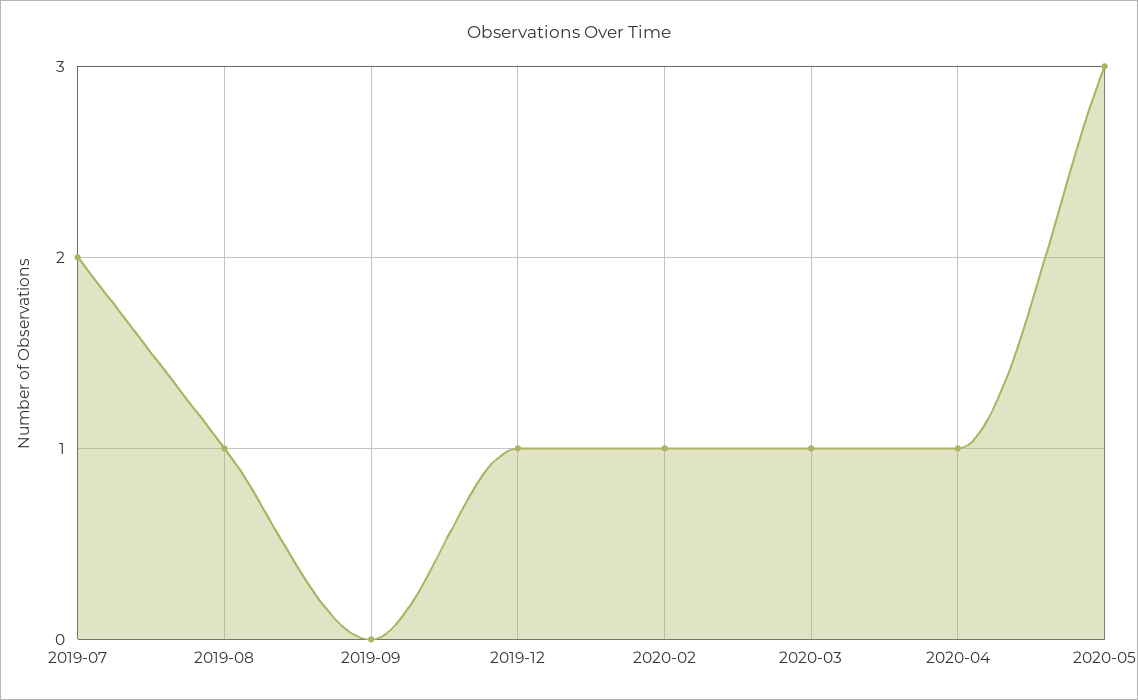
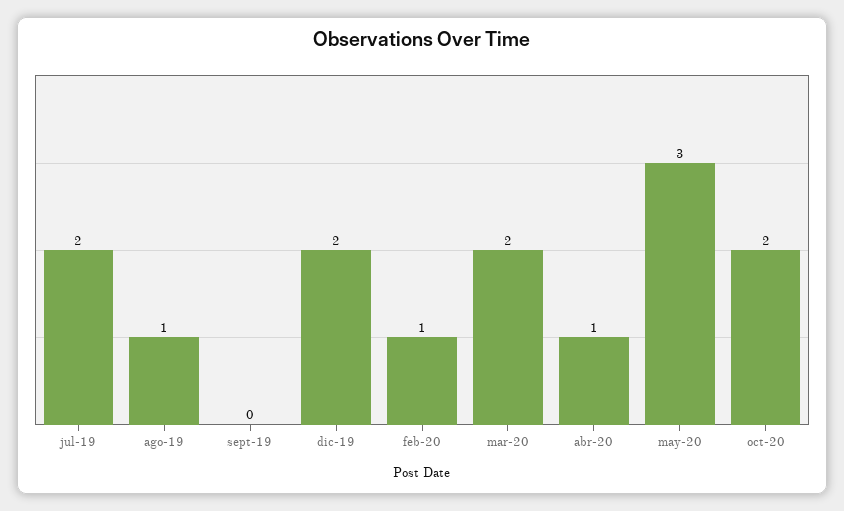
2019-12: 1 -> 2
2020-03: 1 -> 2
oct-20: none -> 2

